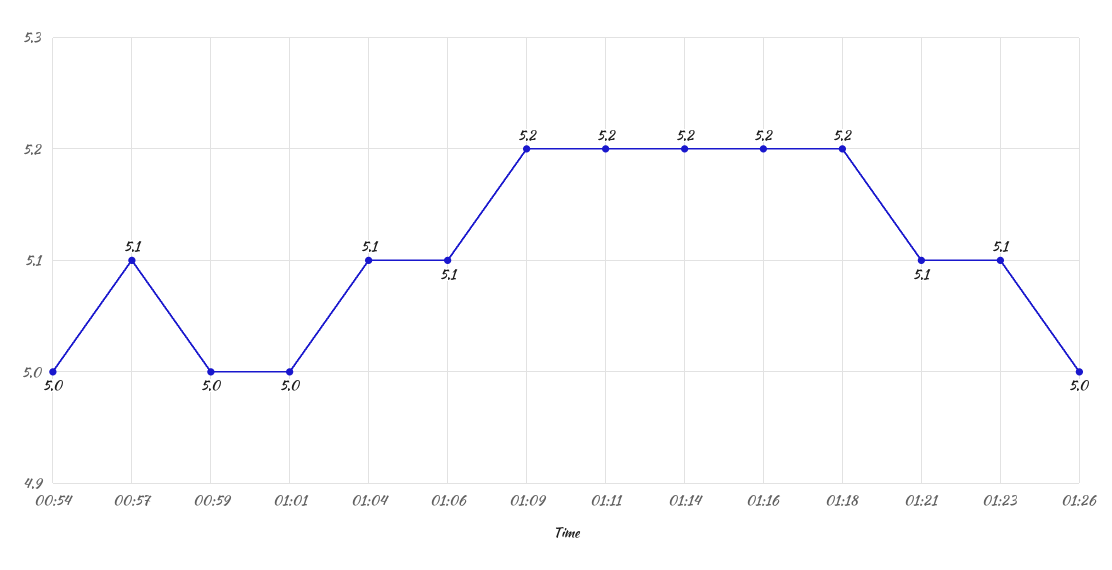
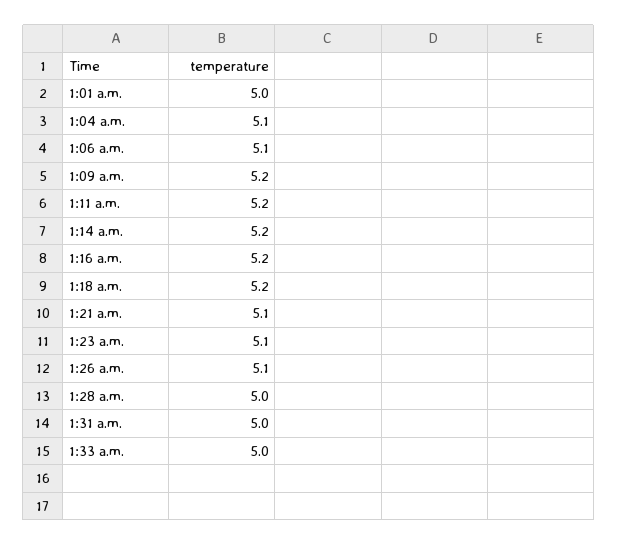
00:54: 5 -> none
00:57: 5.1 -> none
00:59: 5 -> none
01:26: 5 -> 5.1
1:28 a.m.: none -> 5
1:31 a.m.: none -> 5
1:33 a.m.: none -> 5

